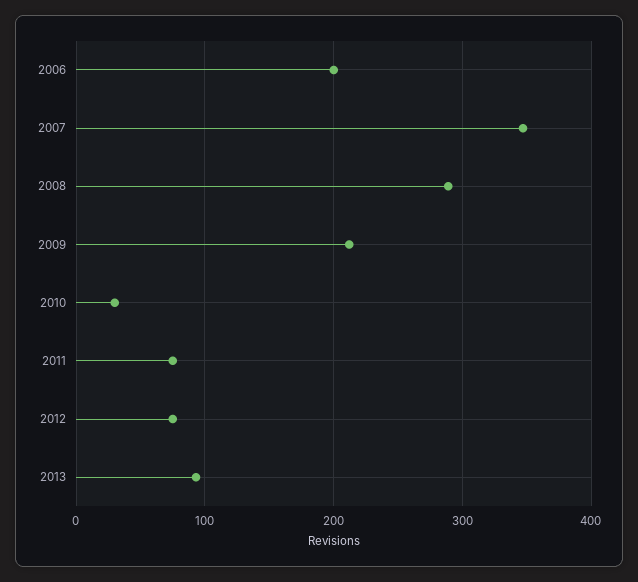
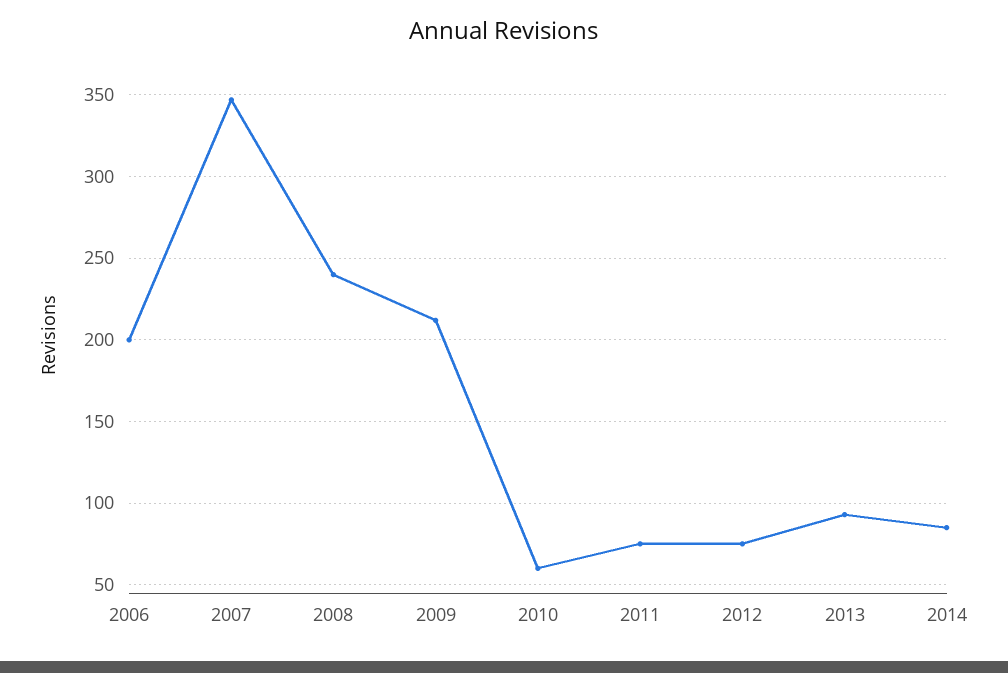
2008: 290 -> 240
2010: 30 -> 60
2014: none -> 85

